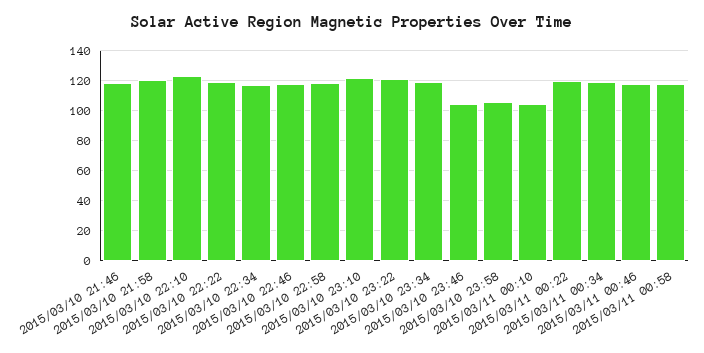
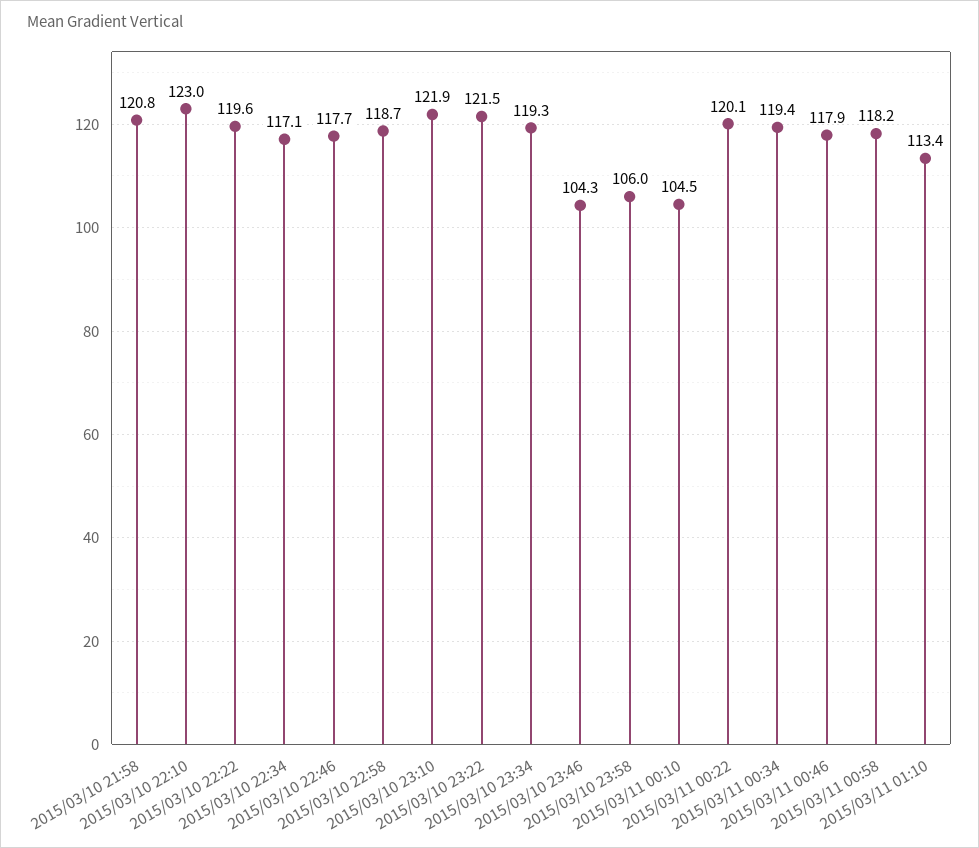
2015/03/10 21:46: 120 -> none
2015/03/11 01:10: none -> 113.4

